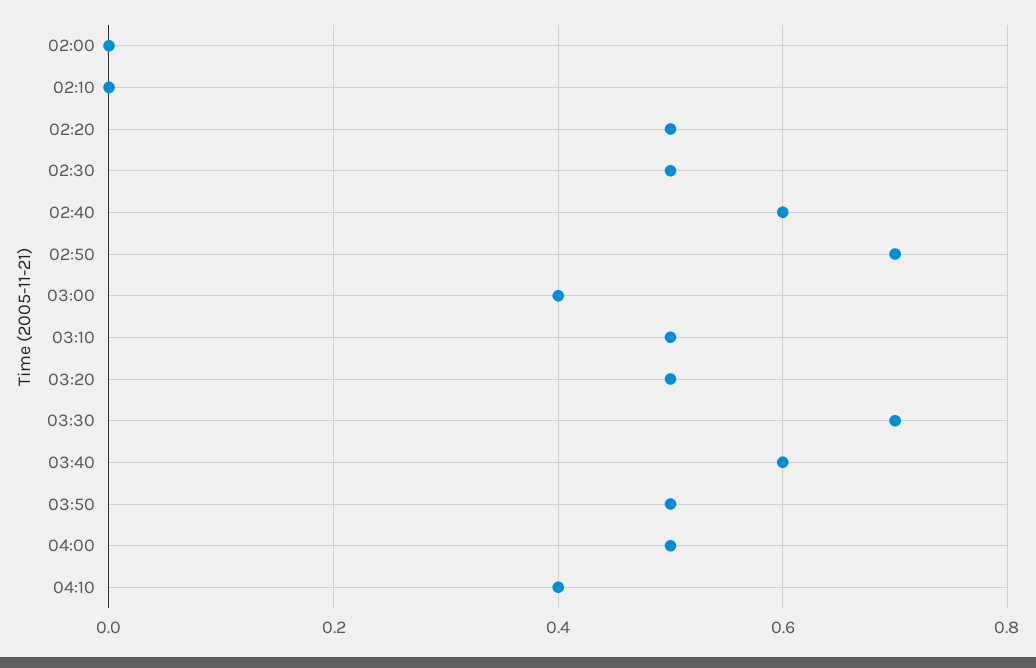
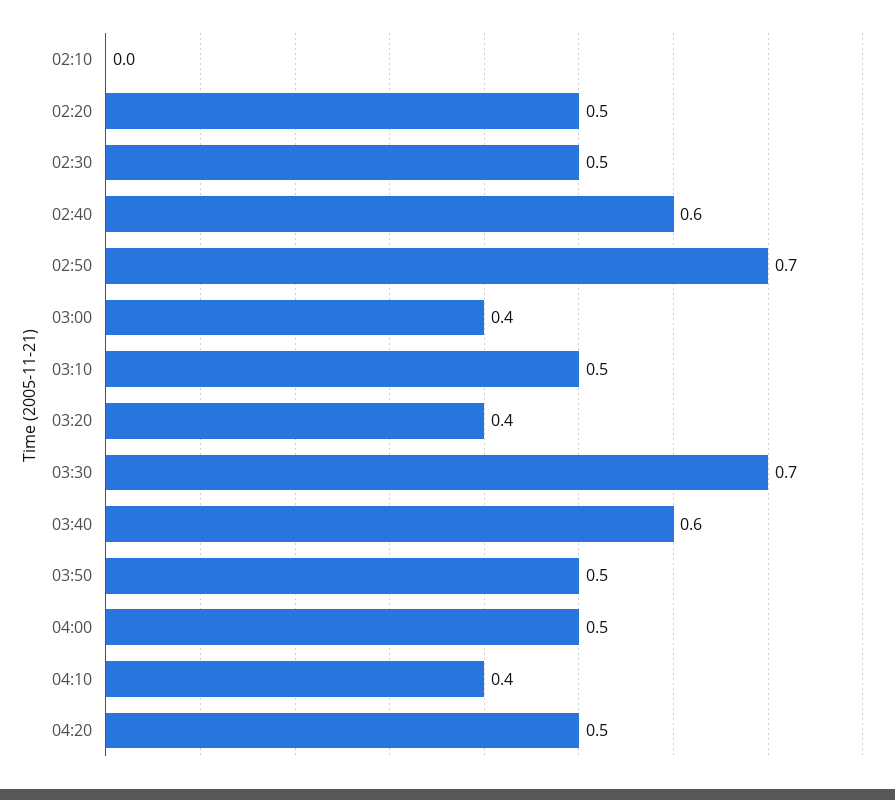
02:00: 0 -> none
03:20: 0.5 -> 0.4
04:20: none -> 0.5

